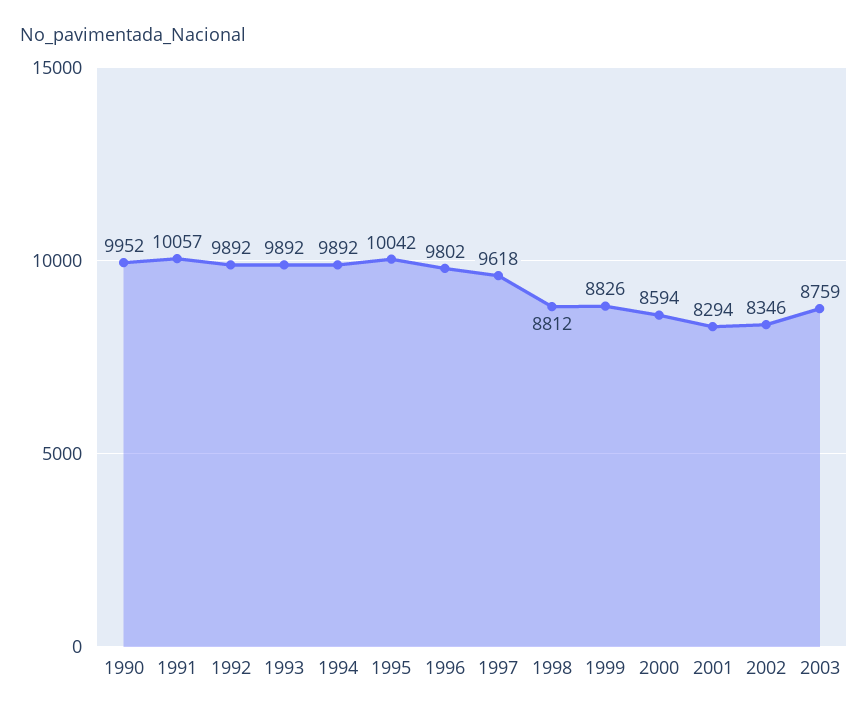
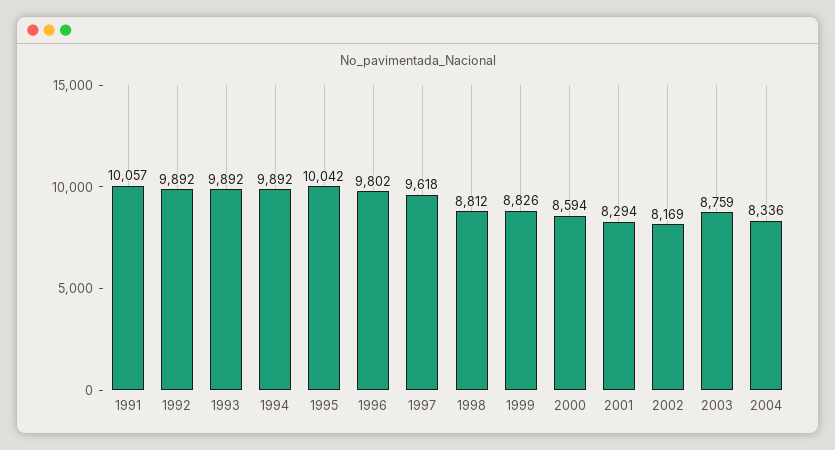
1990: 9952 -> none
2002: 8346 -> 8169
2004: none -> 8336

